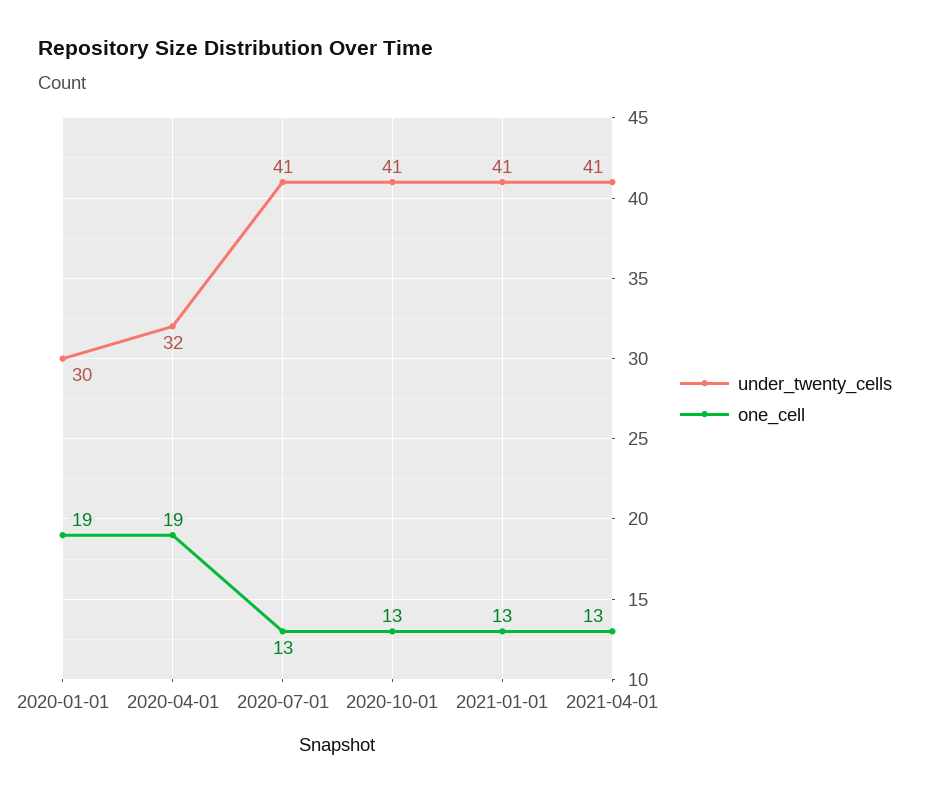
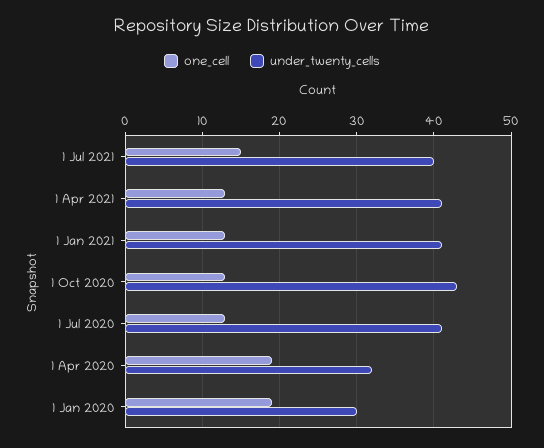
under_twenty_cells, 2020-10-01: 41 -> 43
one_cell, 1 Jul 2021: none -> 15
under_twenty_cells, 1 Jul 2021: none -> 40

